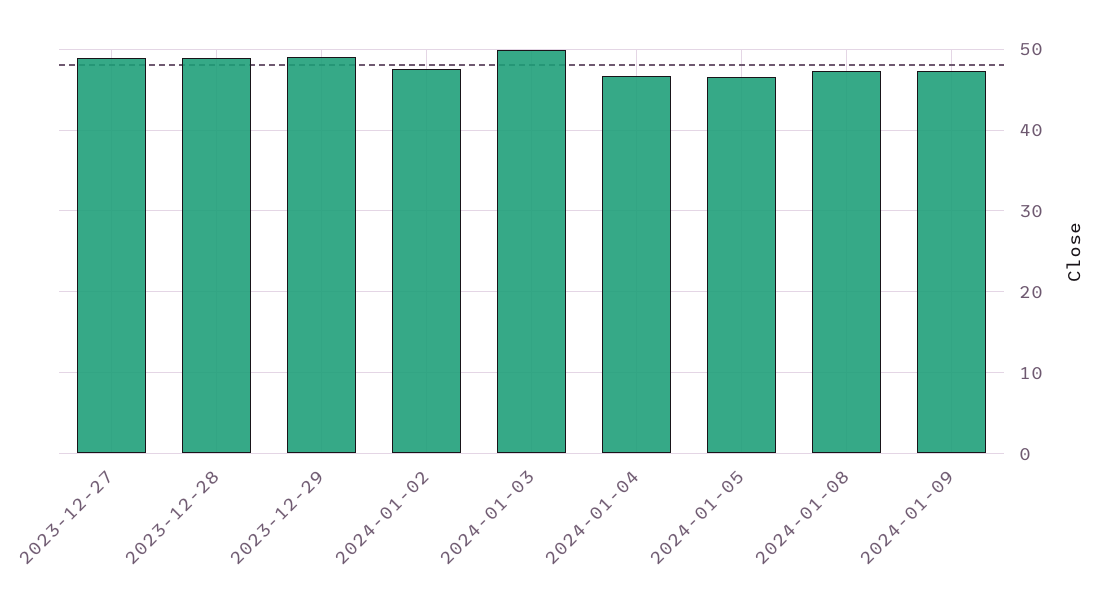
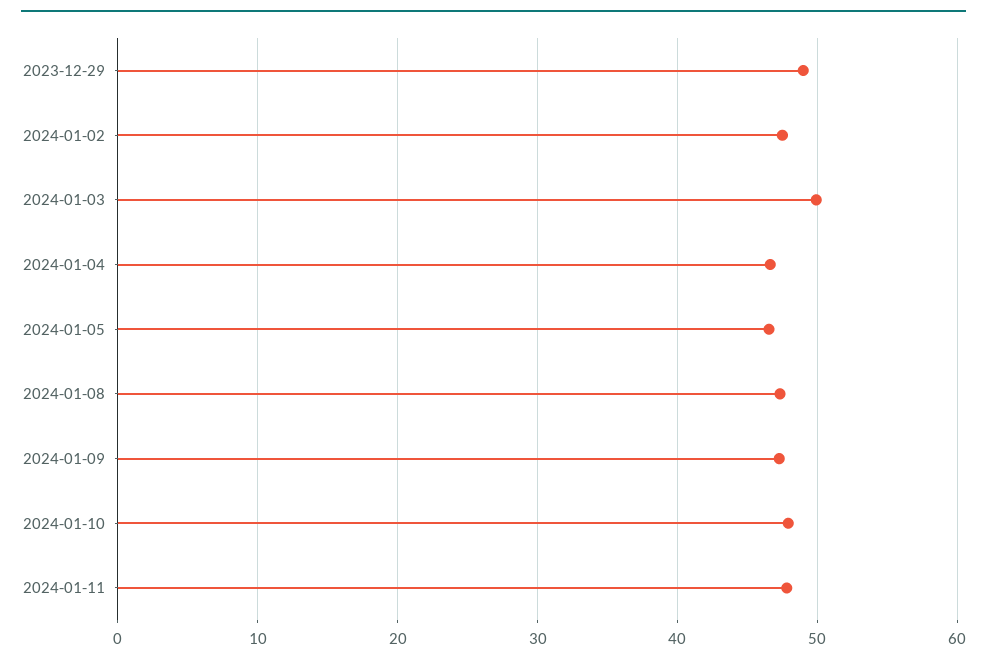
2023-12-27: 49 -> none
2023-12-28: 49 -> none
2024-01-10: none -> 48
2024-01-11: none -> 48

